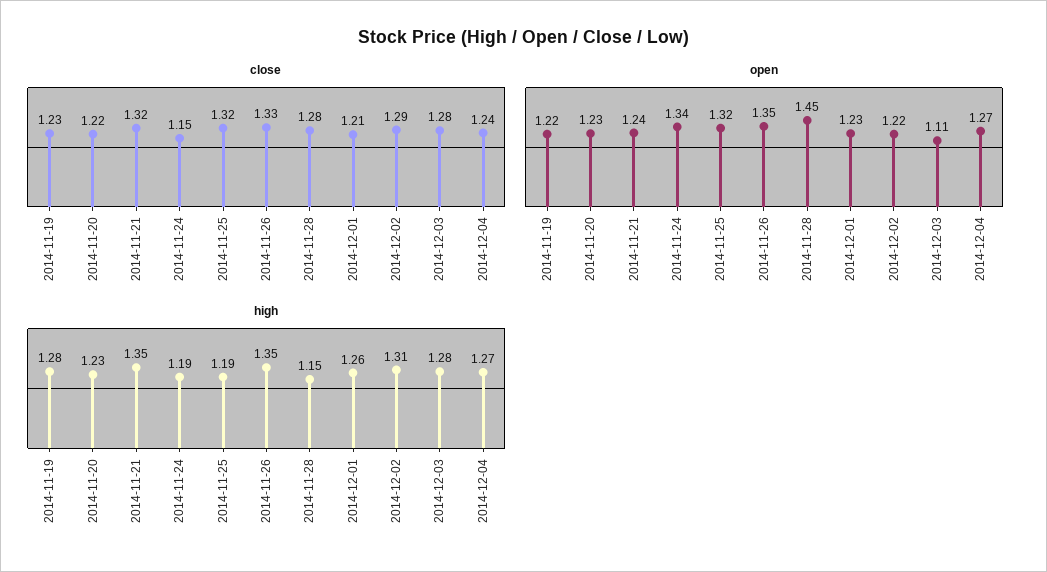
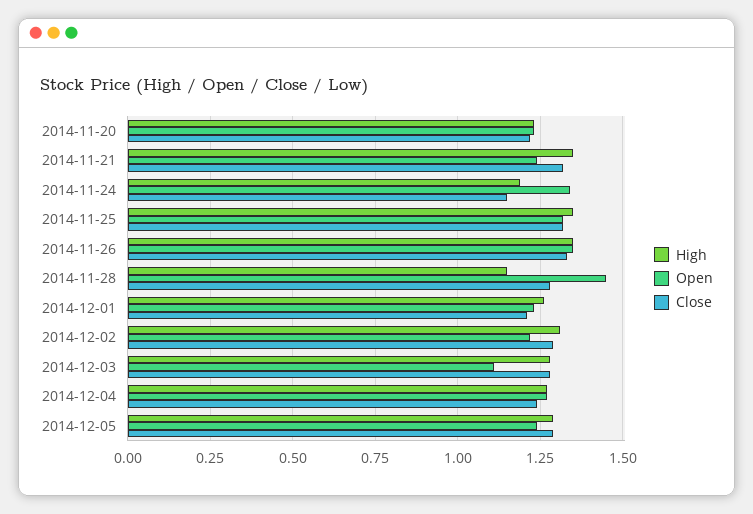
close, 2014-11-19: 1.23 -> none
open, 2014-11-19: 1.22 -> none
high, 2014-11-19: 1.28 -> none
high, 2014-11-25: 1.19 -> 1.35
high, 2014-12-05: none -> 1.3
open, 2014-12-05: none -> 1.25
close, 2014-12-05: none -> 1.3

